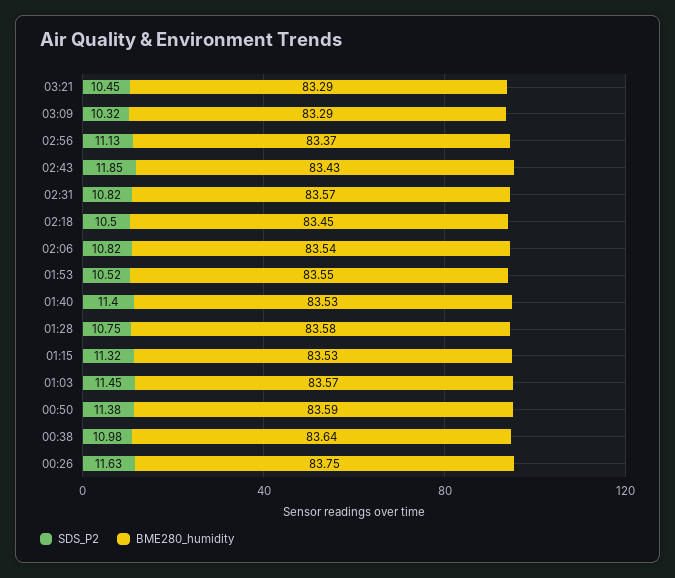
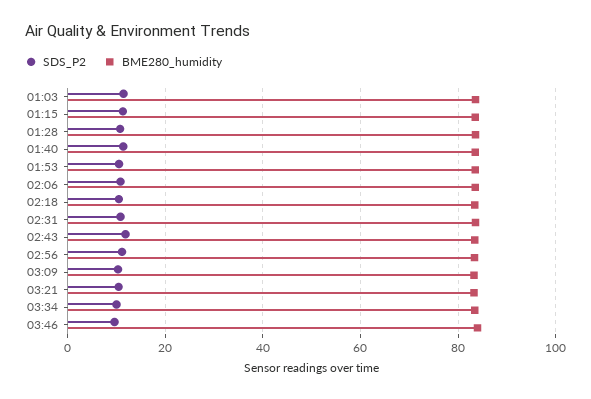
SDS_P2, 00:50: 11.38 -> none
BME280_humidity, 00:50: 83.59 -> none
SDS_P2, 00:38: 10.98 -> none
BME280_humidity, 00:38: 83.64 -> none
SDS_P2, 00:26: 11.63 -> none
BME280_humidity, 00:26: 83.75 -> none
SDS_P2, 03:34: none -> 10
BME280_humidity, 03:34: none -> 84
SDS_P2, 03:46: none -> 10
BME280_humidity, 03:46: none -> 84

